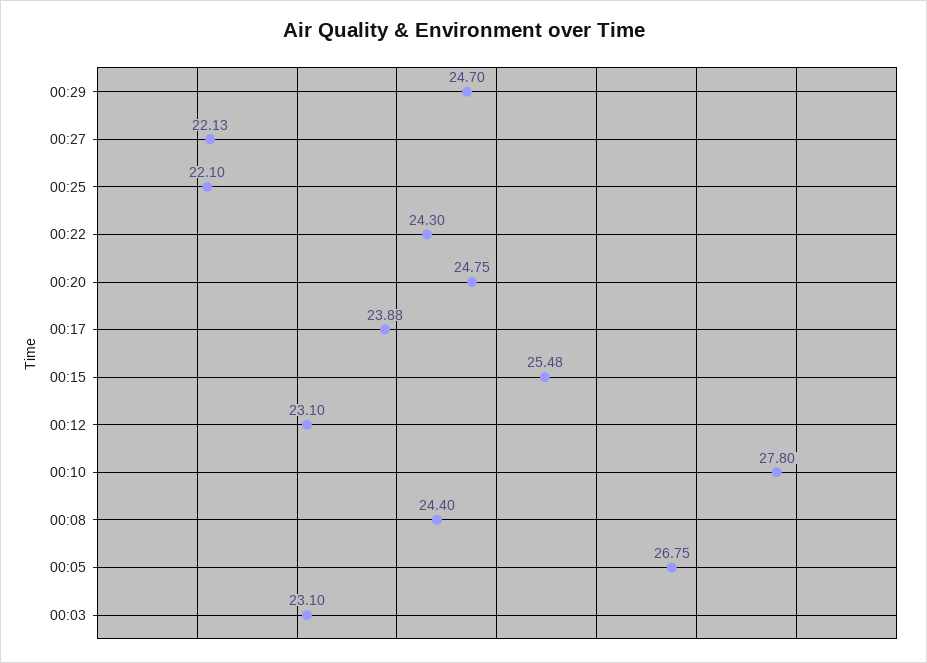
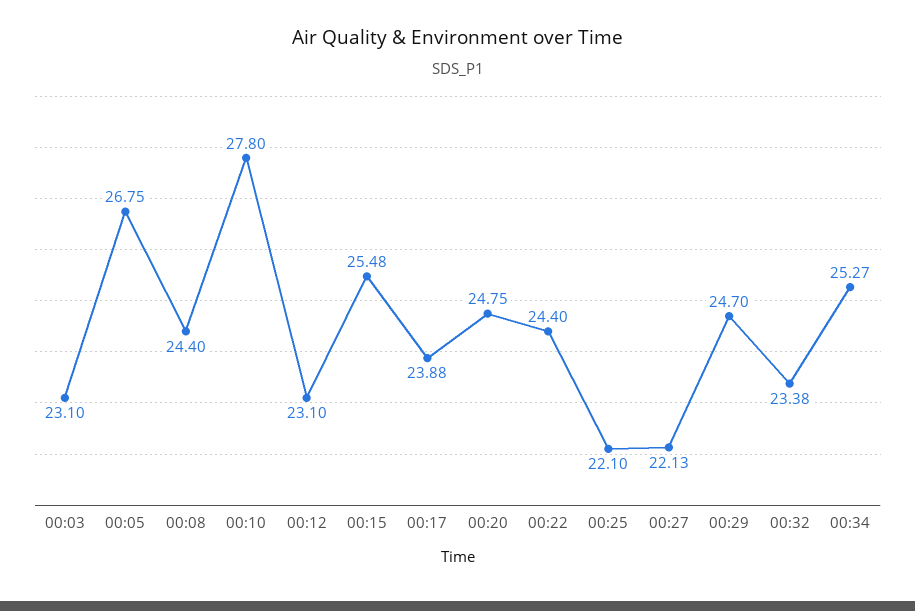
00:22: 24.3 -> 24.4
00:32: none -> 23.38
00:34: none -> 25.27

